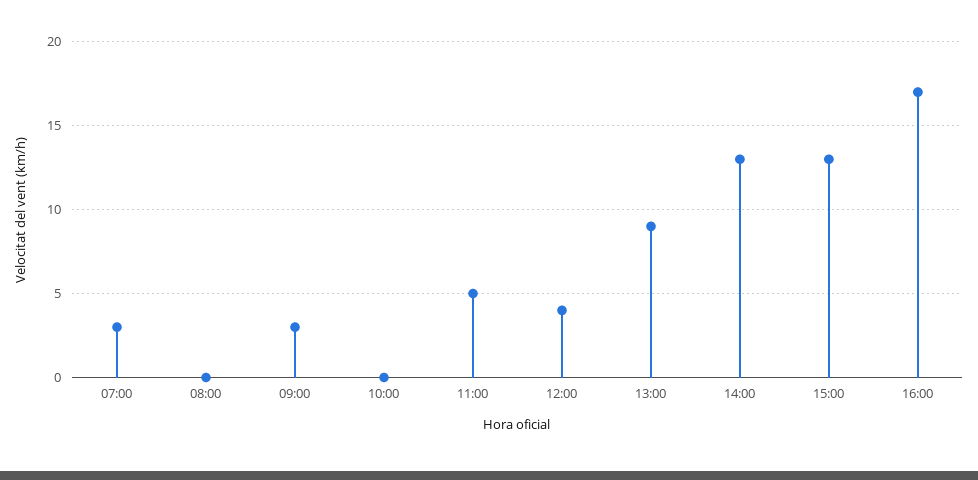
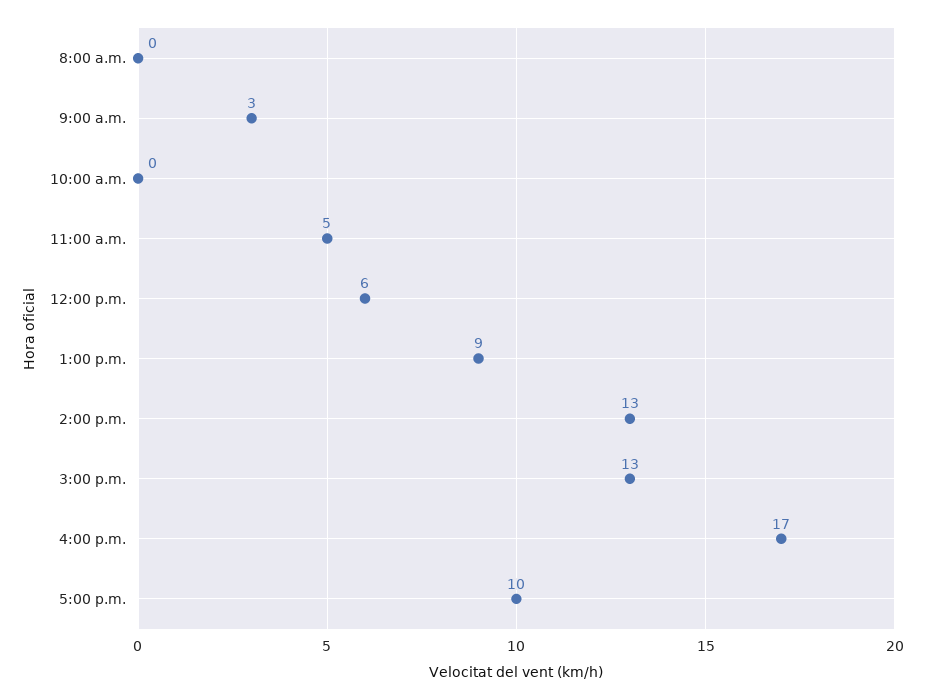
07:00: 3 -> none
12:00: 4 -> 6
5:00 p.m.: none -> 10

